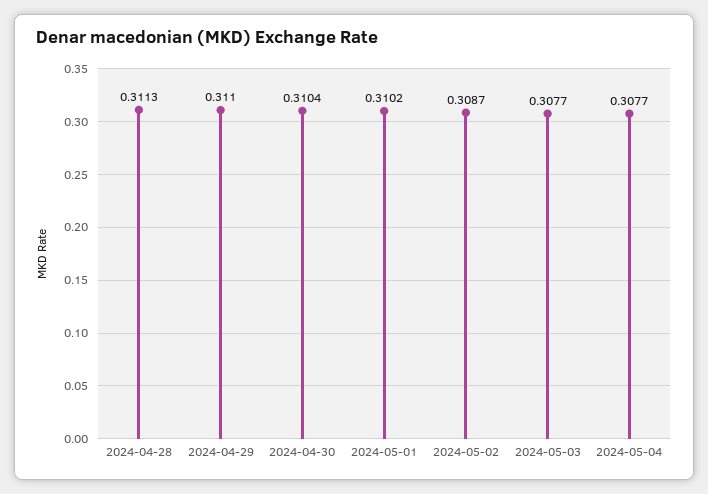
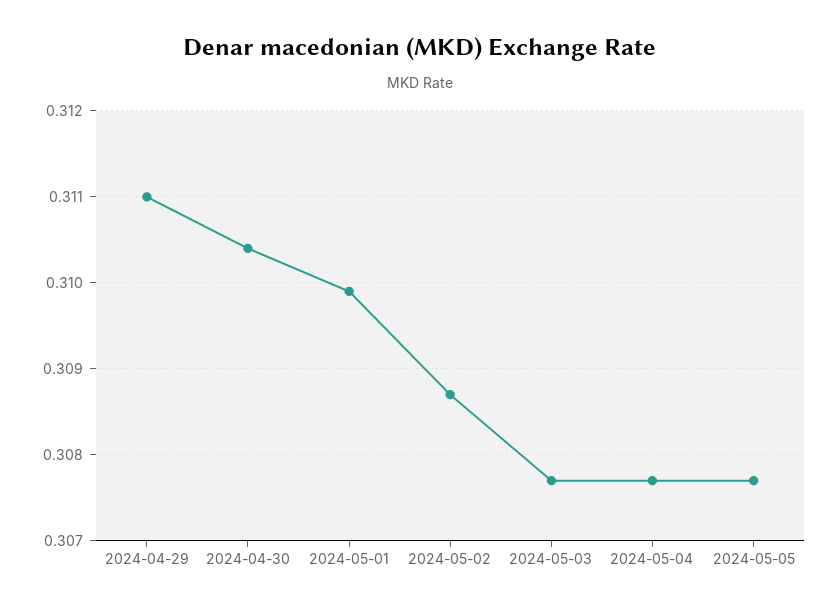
2024-04-28: 0.3113 -> none
2024-05-01: 0.3102 -> 0.3099
2024-05-05: none -> 0.3077

